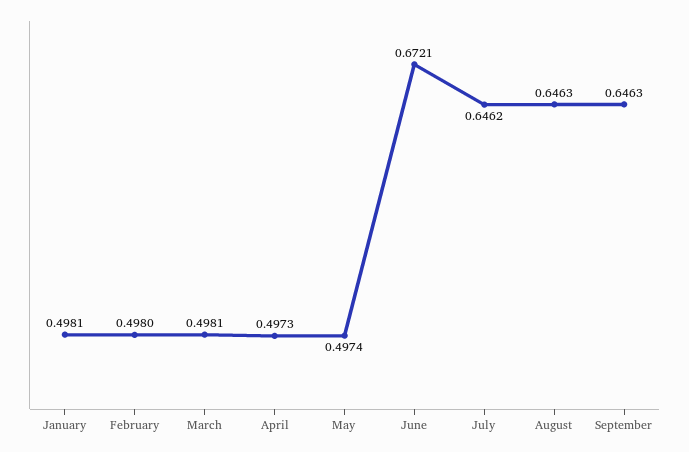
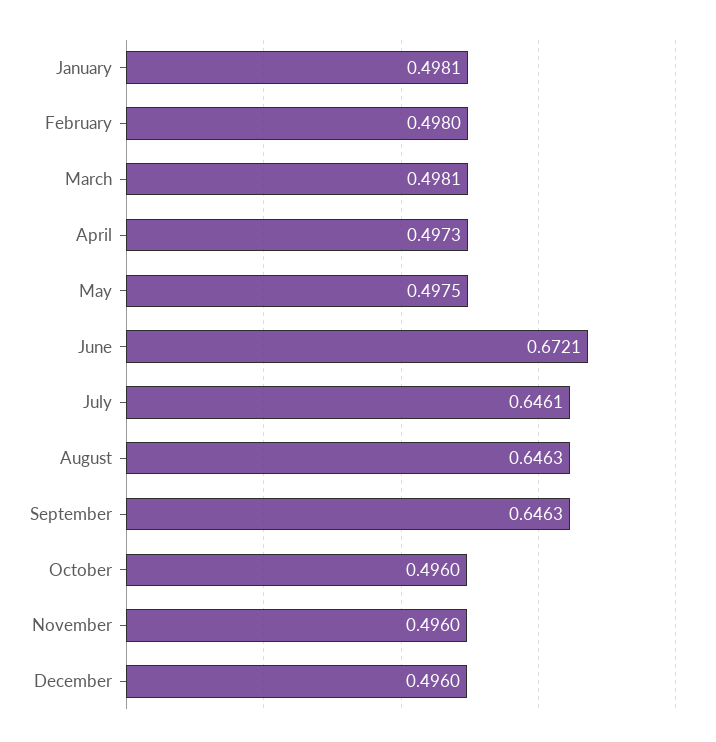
May: 0.4974 -> 0.4975
July: 0.6462 -> 0.6461
October: none -> 0.496
November: none -> 0.496
December: none -> 0.496

